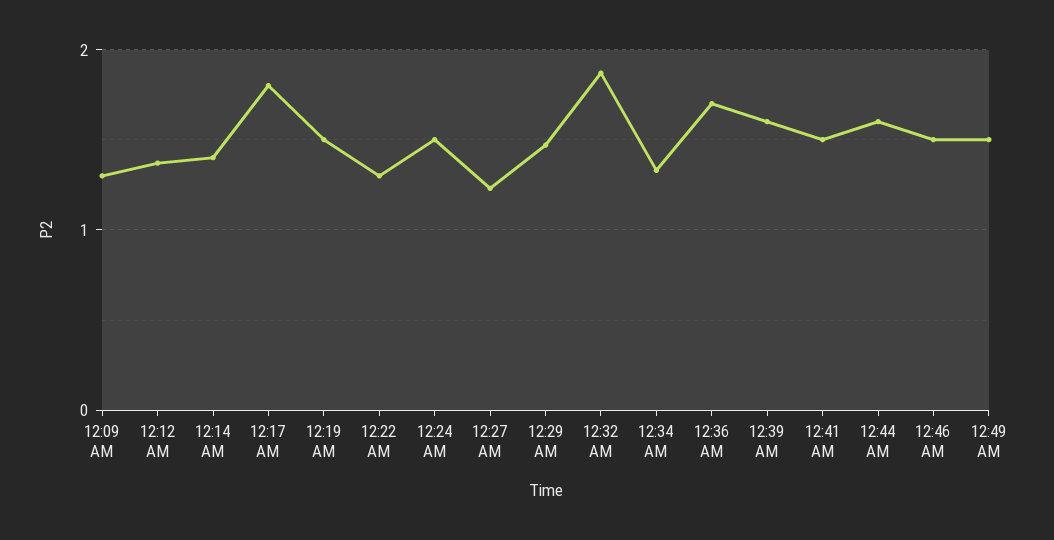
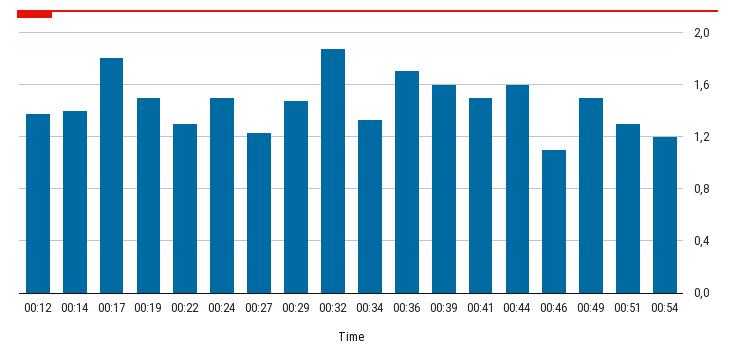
12:09 AM: 1.3 -> none
12:46 AM: 1.5 -> 1.1
00:51: none -> 1.3
00:54: none -> 1.2

